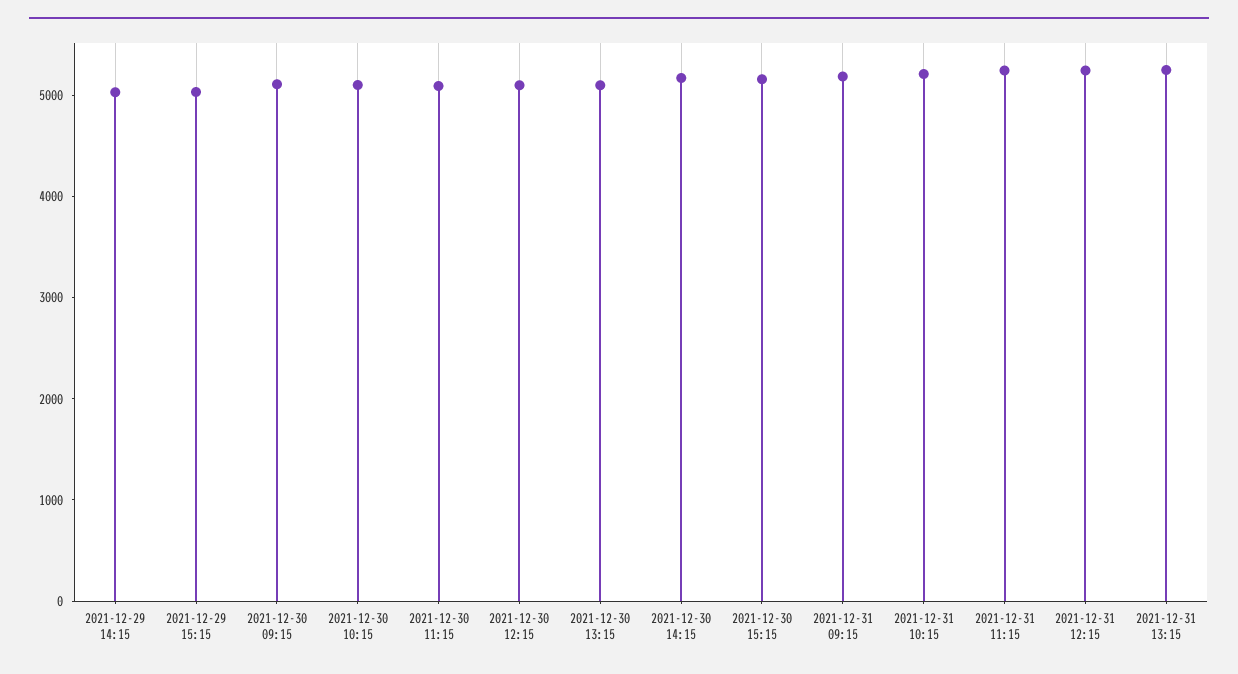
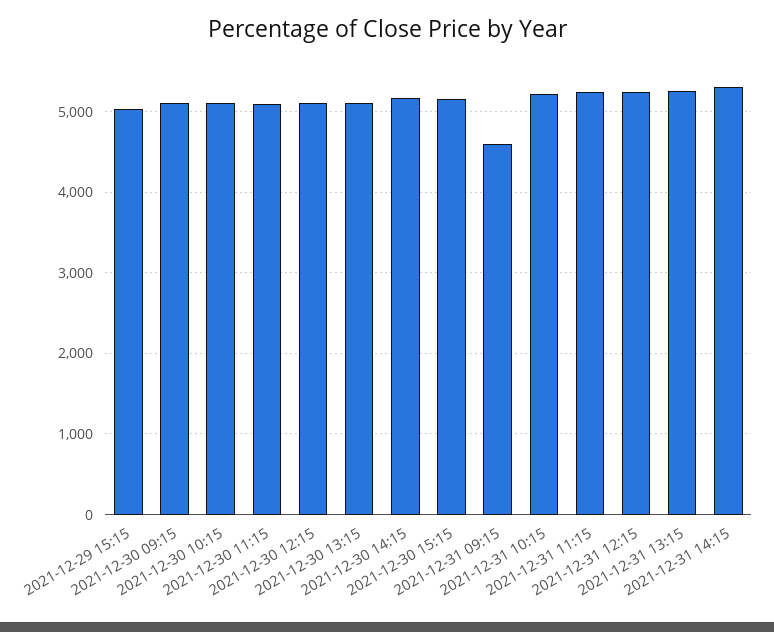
2021-12-29 14:15: 5000 -> none
2021-12-31 09:15: 5200 -> 4600
2021-12-31 14:15: none -> 5300

